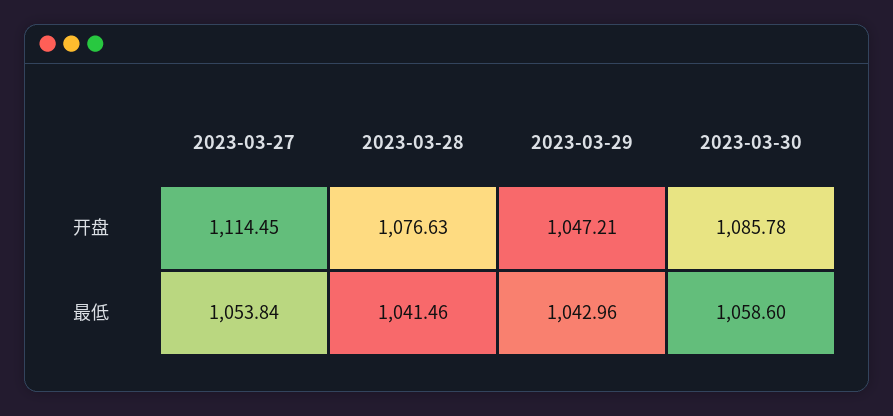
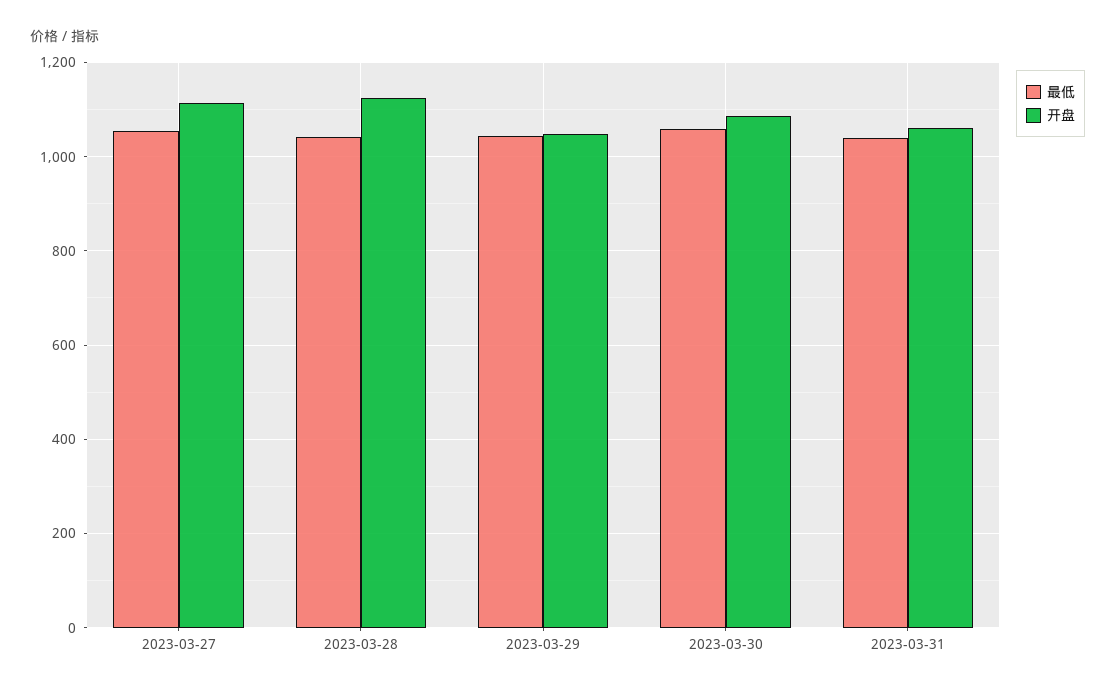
开盘, 2023-03-28: 1076.63 -> 1120
最低, 2023-03-31: none -> 1040
开盘, 2023-03-31: none -> 1060

